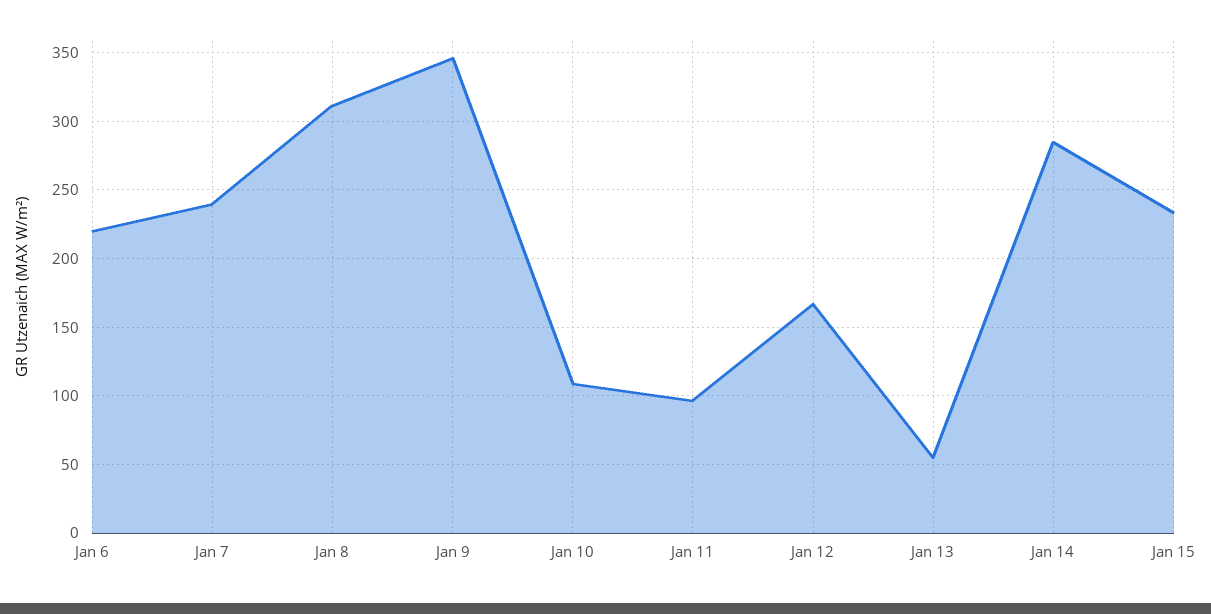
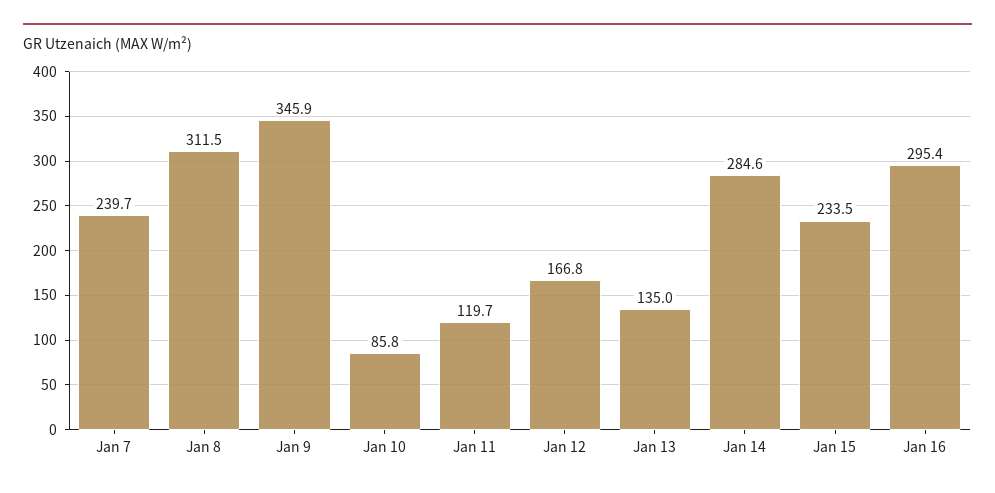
Jan 6: 220 -> none
Jan 10: 110 -> 85.8
Jan 11: 95 -> 119.7
Jan 13: 55 -> 135
Jan 16: none -> 295.4

